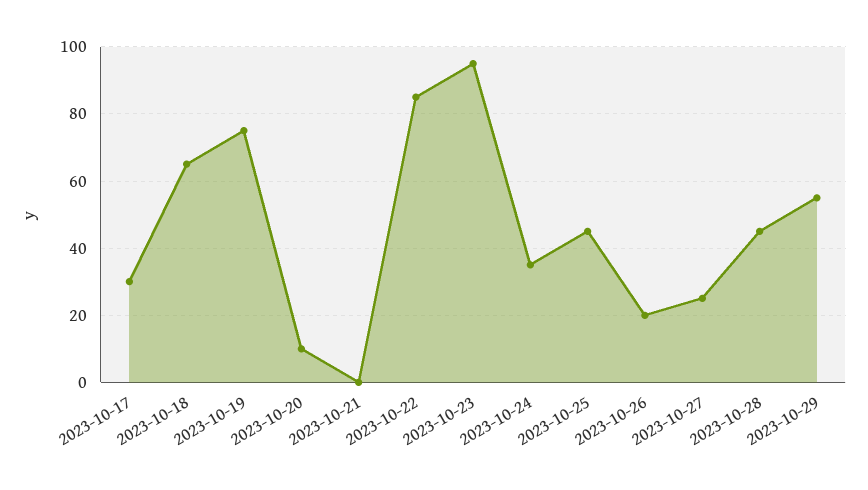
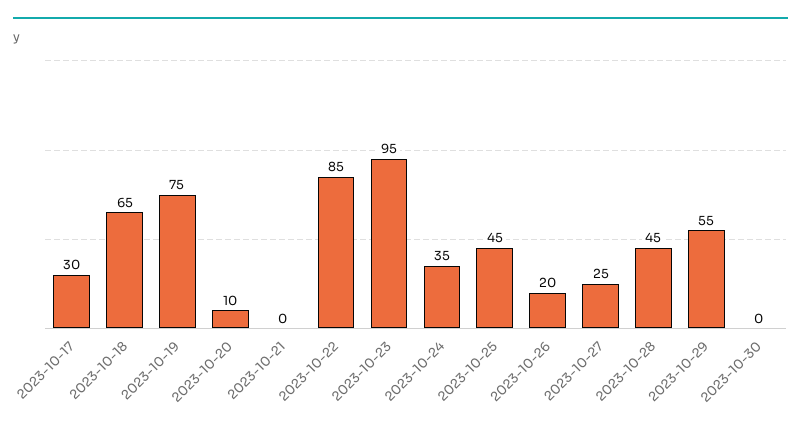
2023-10-30: none -> 0

